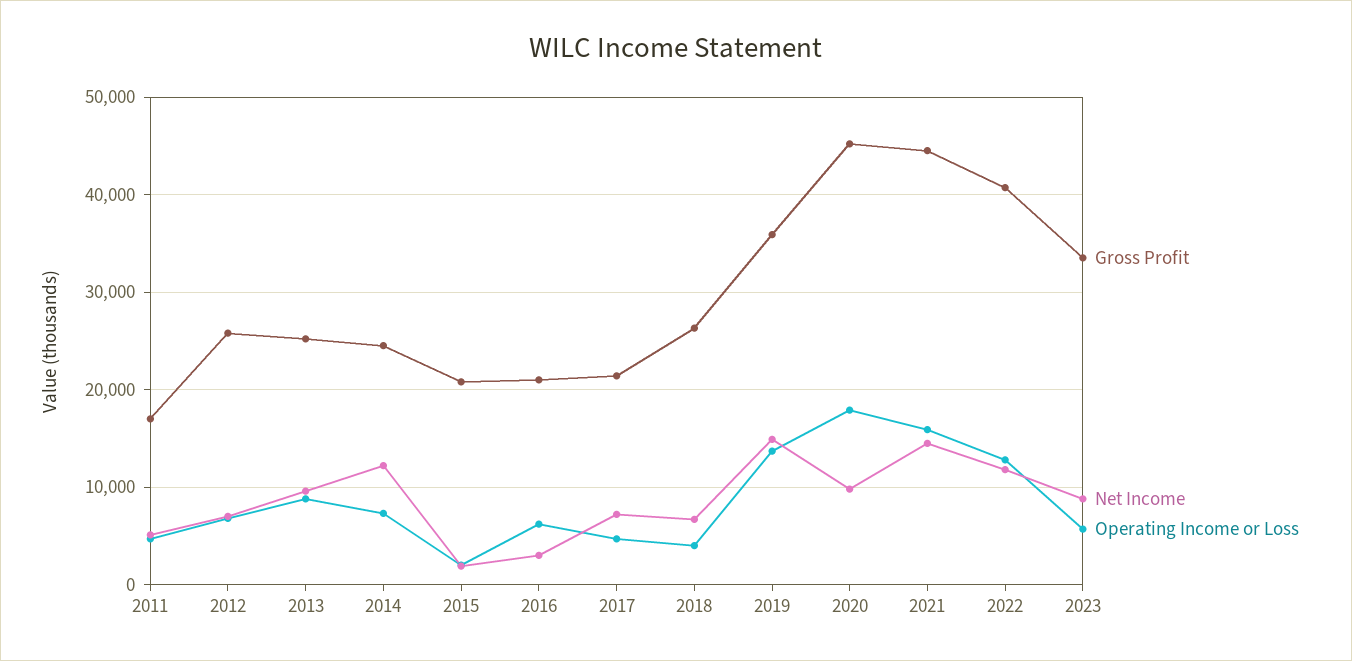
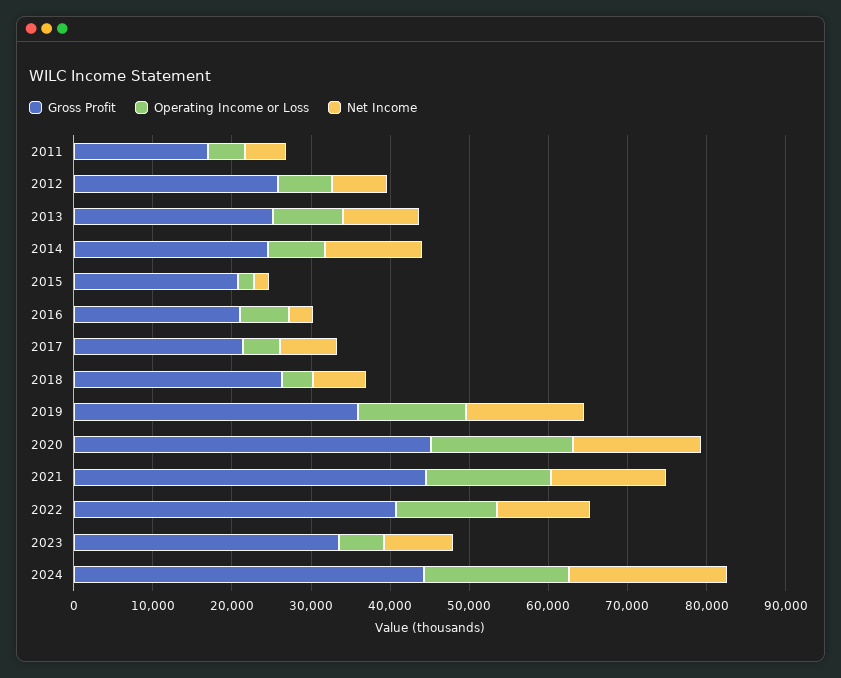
Net Income, 2020: 10000 -> 16000
Gross Profit, 2024: none -> 44000
Operating Income or Loss, 2024: none -> 18000
Net Income, 2024: none -> 20000

